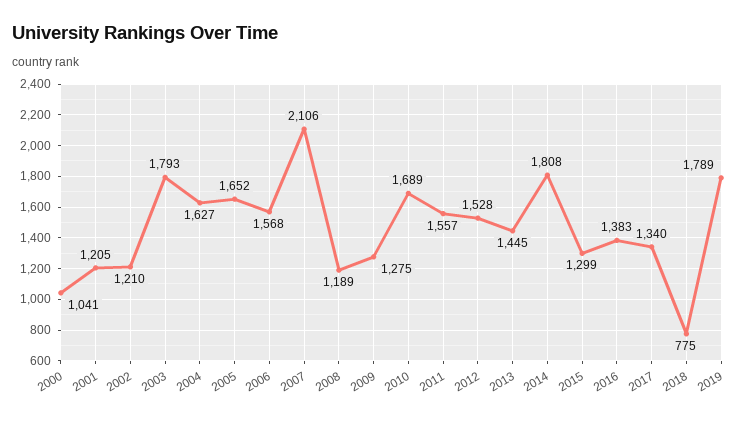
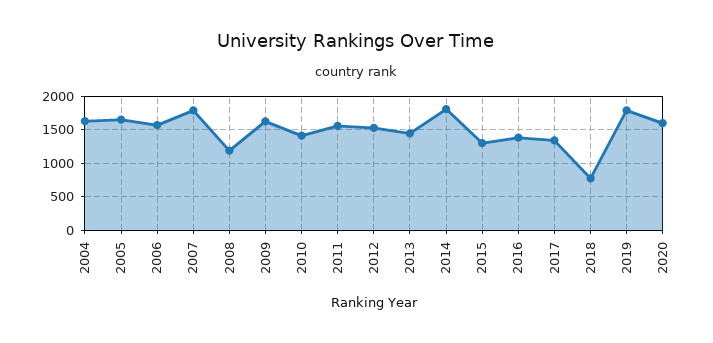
2000: 1041 -> none
2001: 1205 -> none
2002: 1210 -> none
2003: 1793 -> none
2007: 2106 -> 1800
2009: 1275 -> 1600
2010: 1689 -> 1400
2020: none -> 1600

